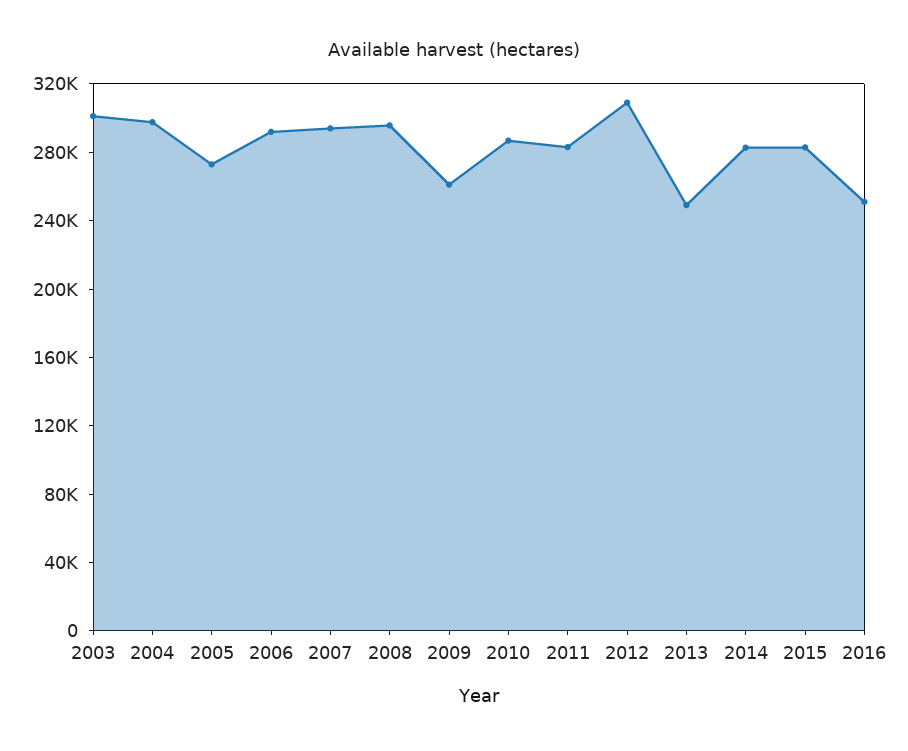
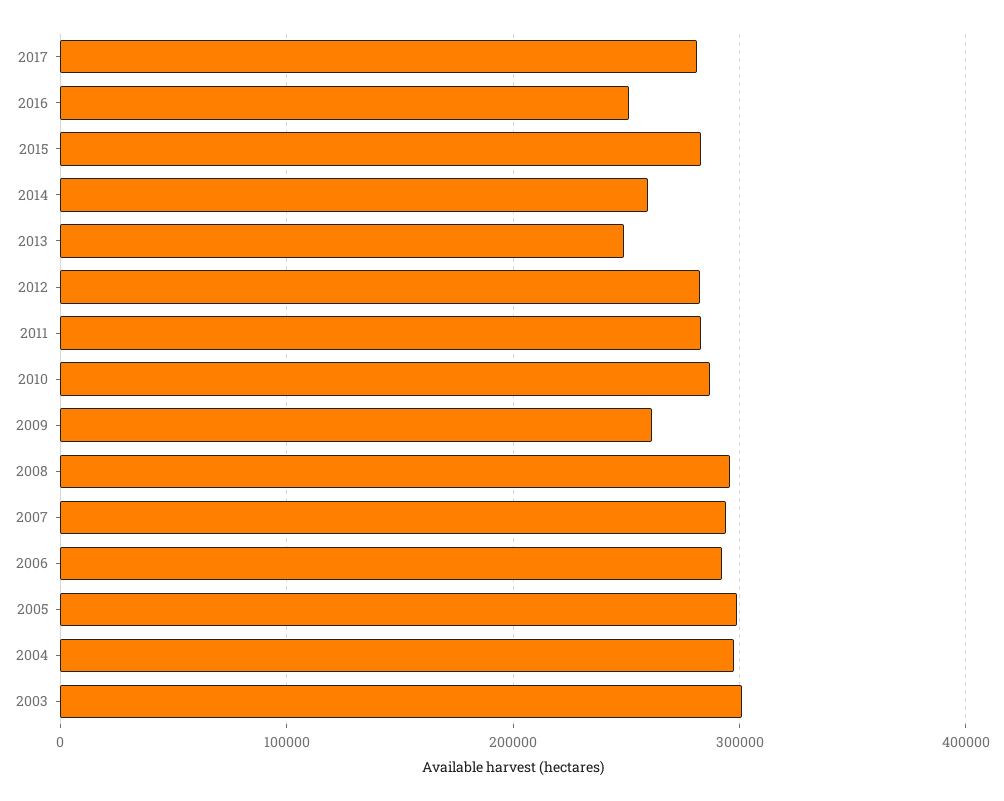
2005: 270000 -> 300000
2012: 310000 -> 280000
2014: 280000 -> 260000
2017: none -> 280000

